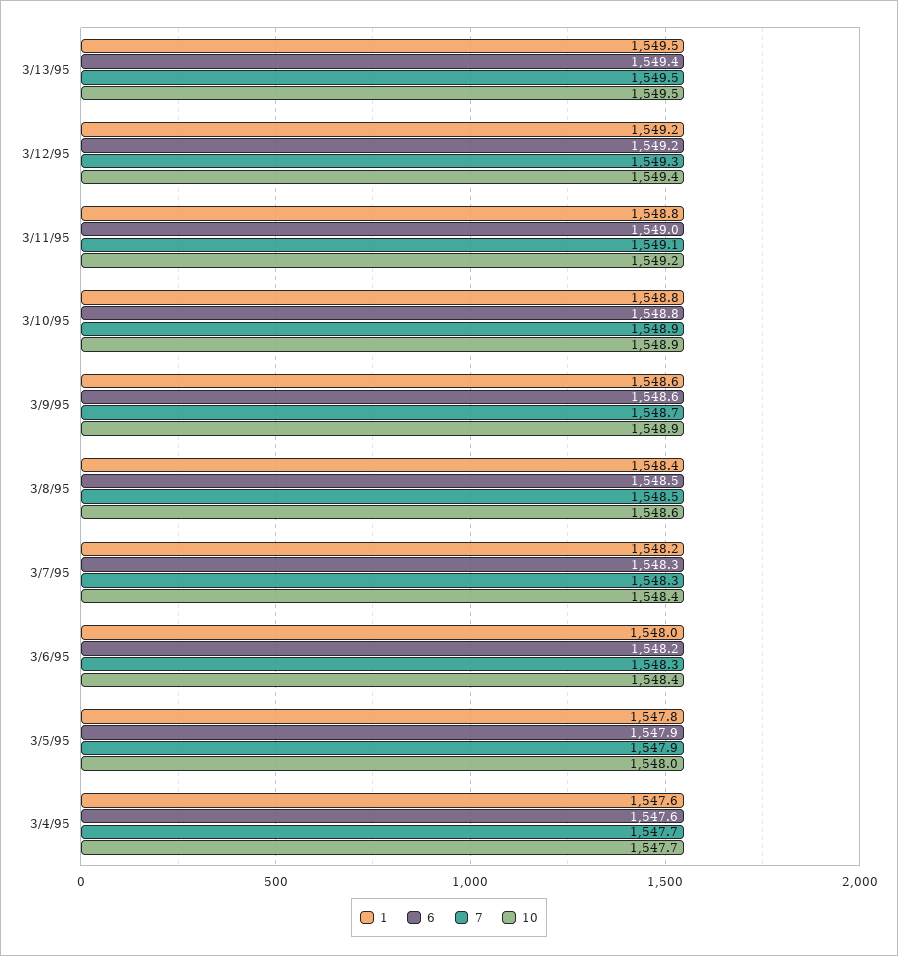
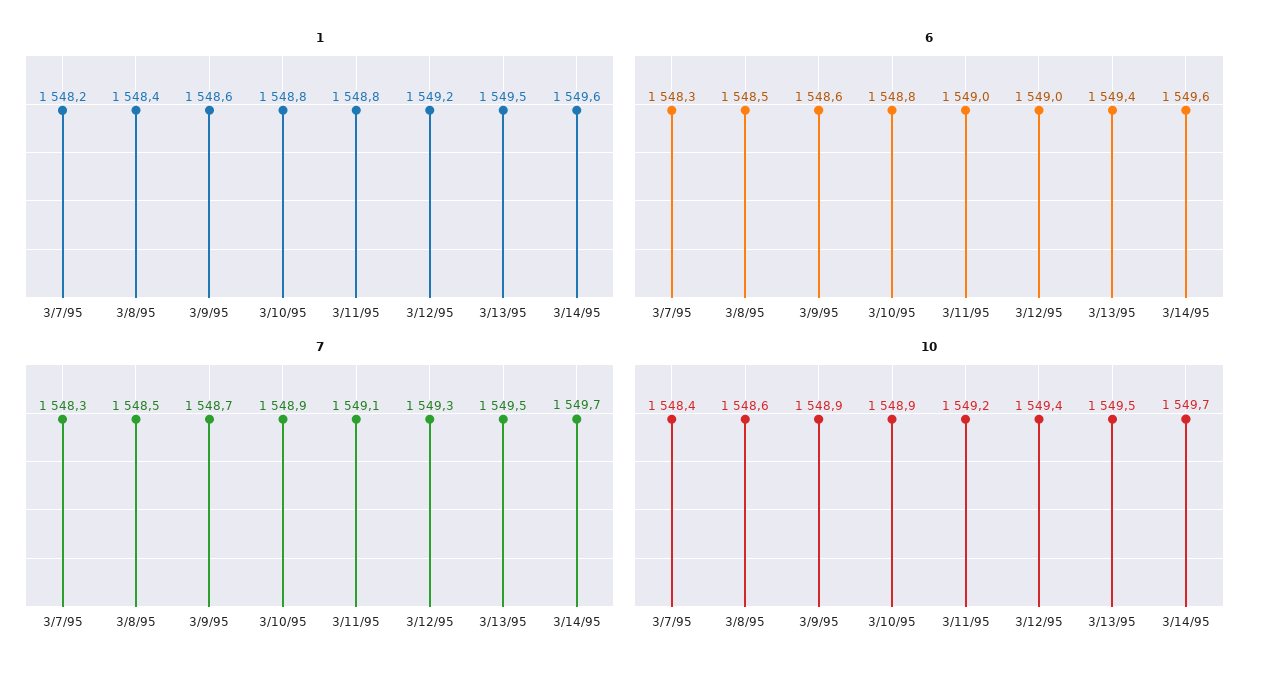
6, 3/12/95: 1549.2 -> 1549
1, 3/6/95: 1548 -> none
6, 3/6/95: 1548.2 -> none
7, 3/6/95: 1548.3 -> none
10, 3/6/95: 1548.4 -> none
1, 3/5/95: 1547.8 -> none
6, 3/5/95: 1547.9 -> none
7, 3/5/95: 1547.9 -> none
10, 3/5/95: 1548 -> none
1, 3/4/95: 1547.6 -> none
6, 3/4/95: 1547.6 -> none
7, 3/4/95: 1547.7 -> none
10, 3/4/95: 1547.7 -> none
1, 3/14/95: none -> 1549.6
6, 3/14/95: none -> 1549.6
7, 3/14/95: none -> 1549.7
10, 3/14/95: none -> 1549.7

